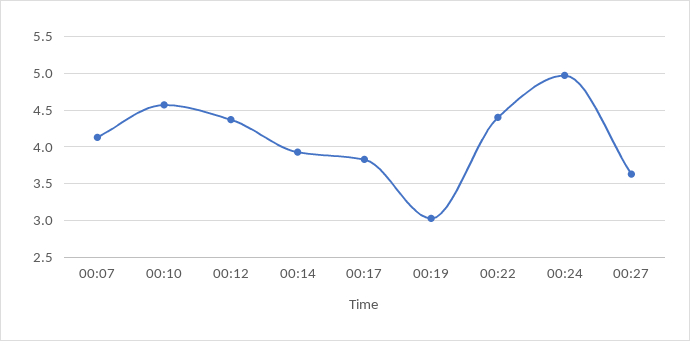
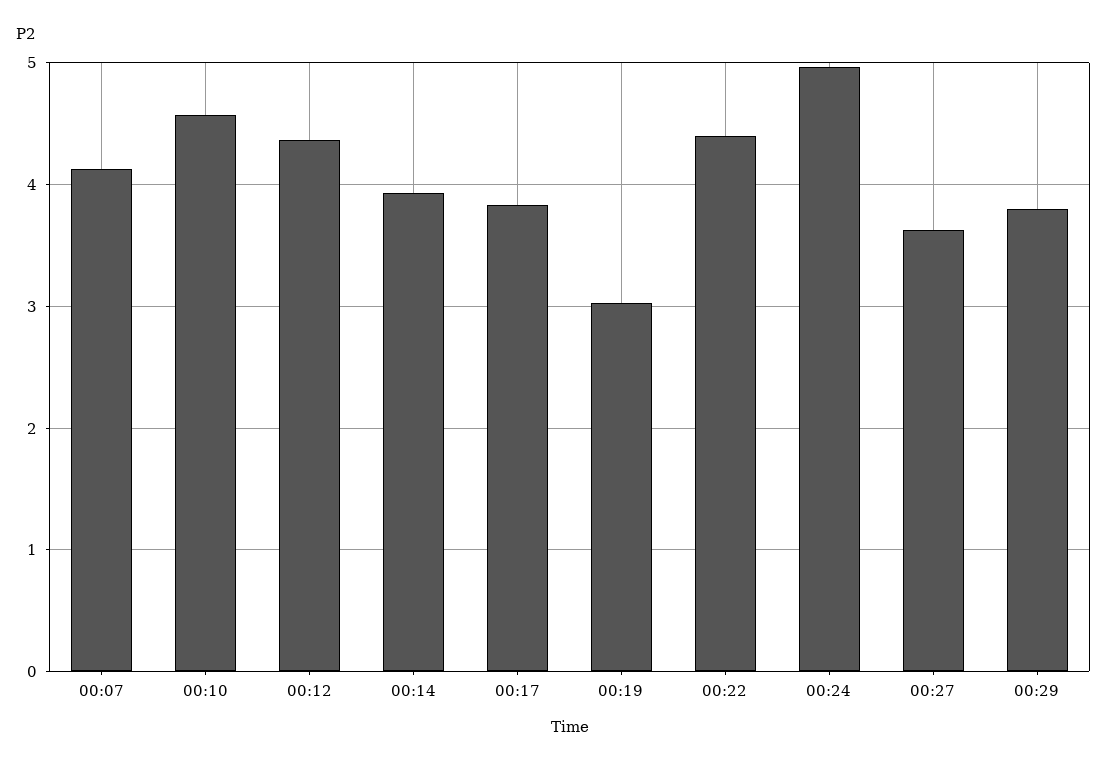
00:29: none -> 3.8

